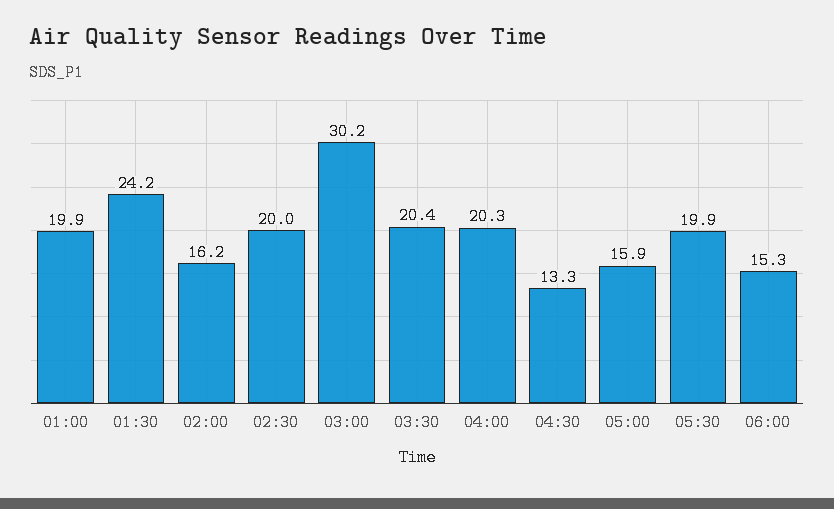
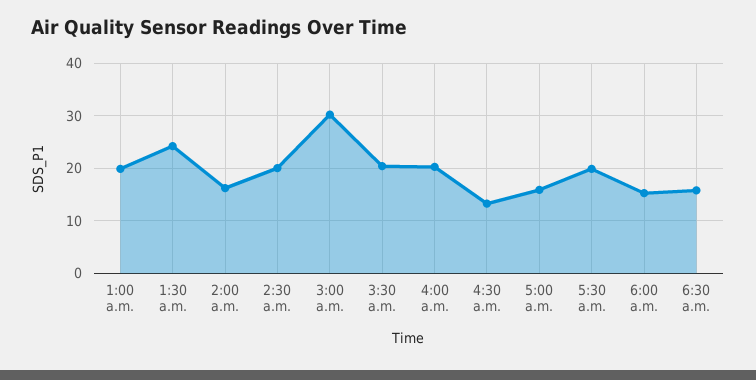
6:30 a.m.: none -> 16

